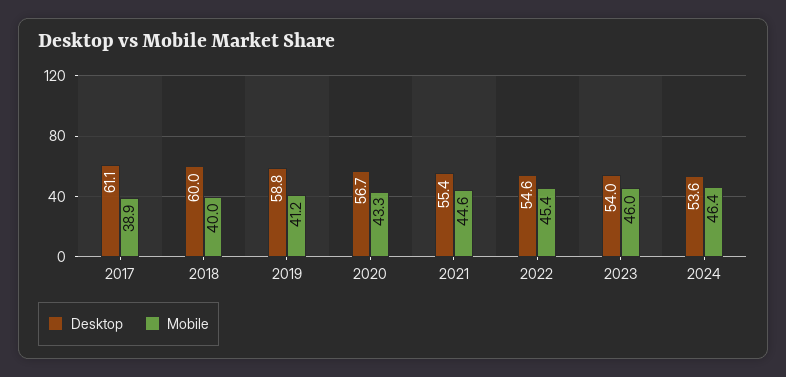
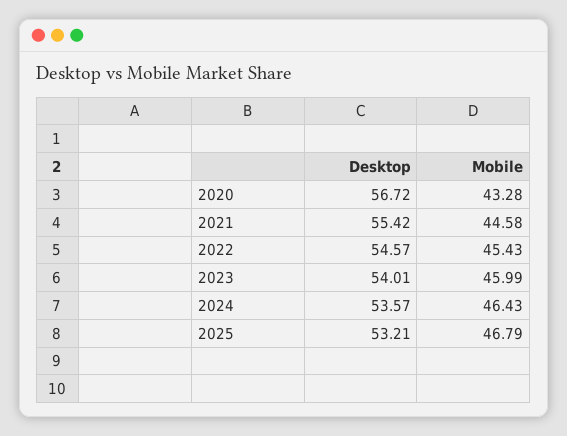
Desktop, 2017: 61.1 -> none
Mobile, 2017: 38.9 -> none
Desktop, 2018: 60 -> none
Mobile, 2018: 40 -> none
Desktop, 2019: 58.8 -> none
Mobile, 2019: 41.2 -> none
Desktop, 2025: none -> 53.21
Mobile, 2025: none -> 46.79

